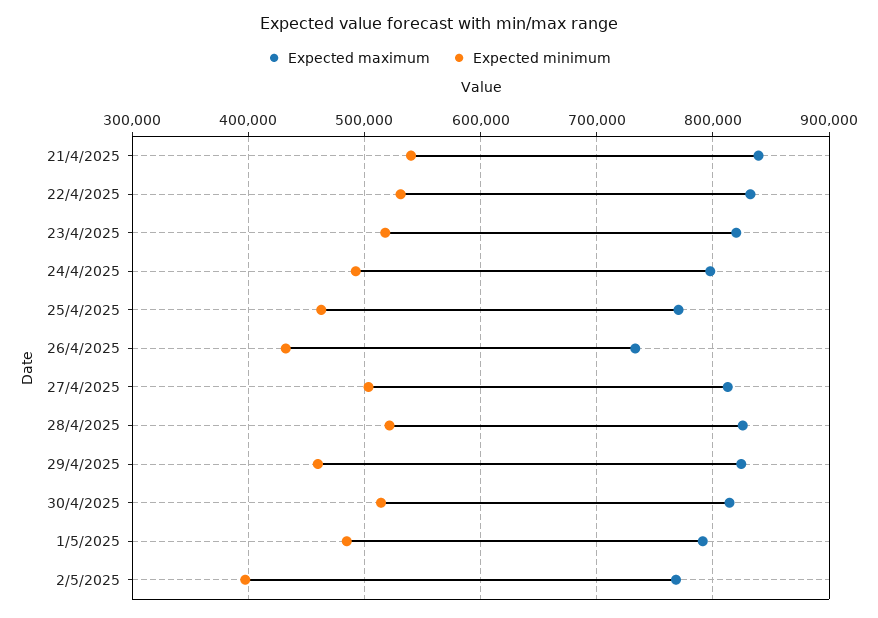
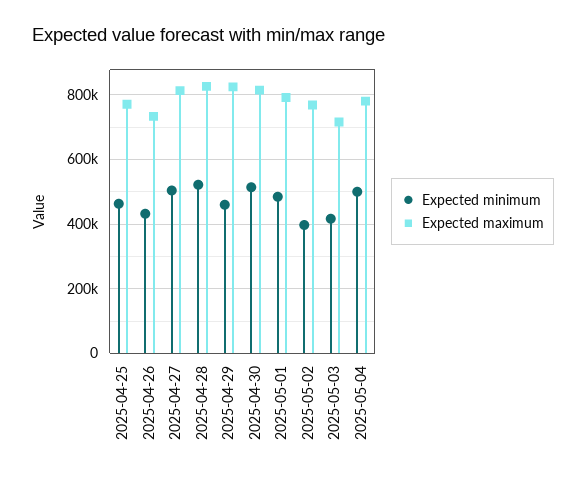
Expected maximum, 21/4/2025: 840000 -> none
Expected minimum, 21/4/2025: 540000 -> none
Expected maximum, 22/4/2025: 830000 -> none
Expected minimum, 22/4/2025: 530000 -> none
Expected maximum, 23/4/2025: 820000 -> none
Expected minimum, 23/4/2025: 520000 -> none
Expected maximum, 24/4/2025: 800000 -> none
Expected minimum, 24/4/2025: 490000 -> none
Expected minimum, 2025-05-03: none -> 420000
Expected maximum, 2025-05-03: none -> 720000
Expected minimum, 2025-05-04: none -> 500000
Expected maximum, 2025-05-04: none -> 780000

